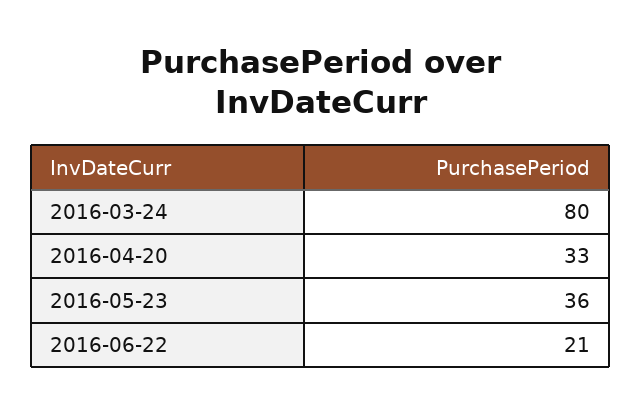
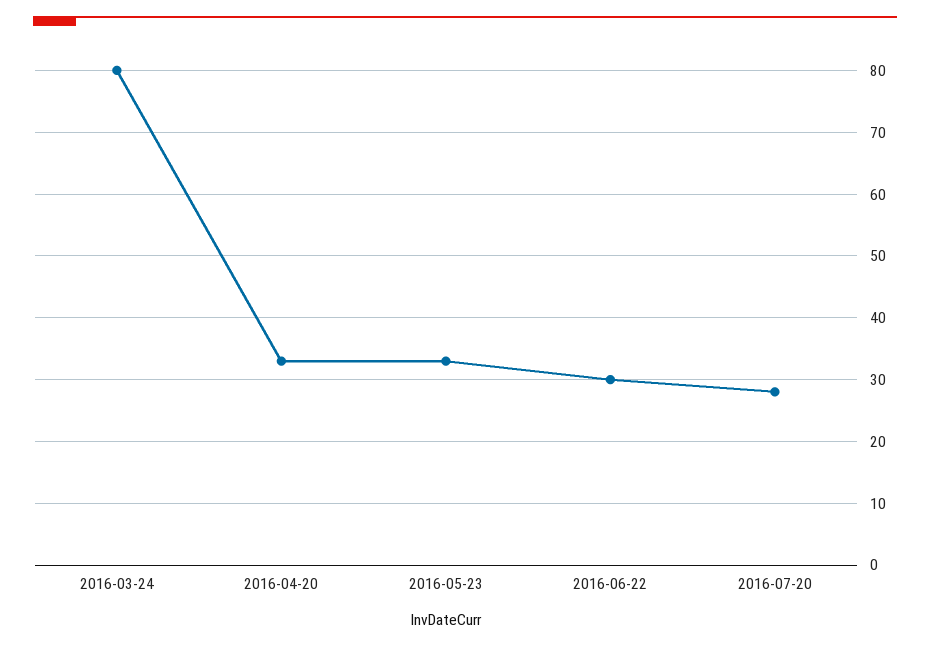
2016-05-23: 36 -> 33
2016-06-22: 21 -> 30
2016-07-20: none -> 28

